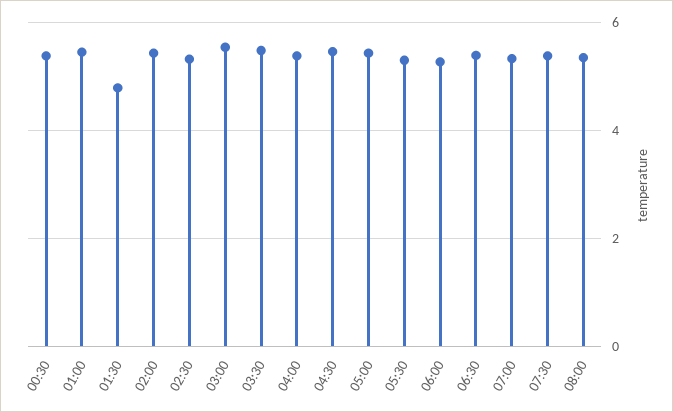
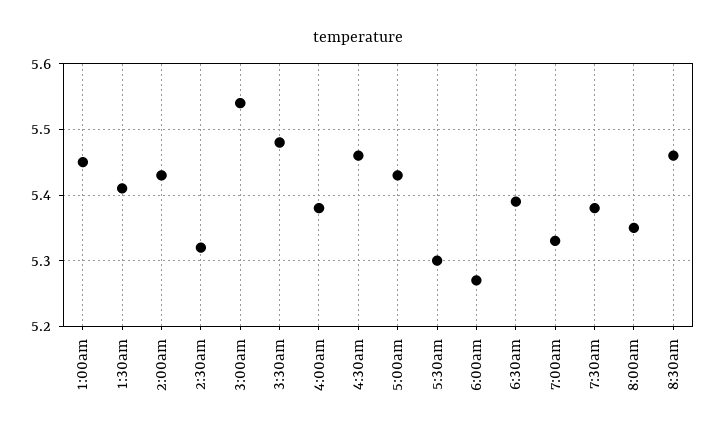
00:30: 5.4 -> none
01:30: 4.8 -> 5.41
8:30am: none -> 5.46

